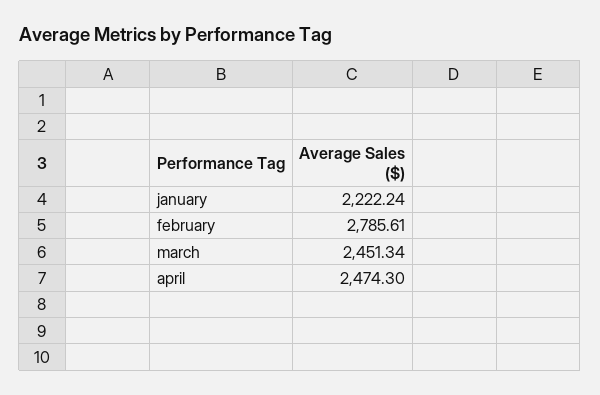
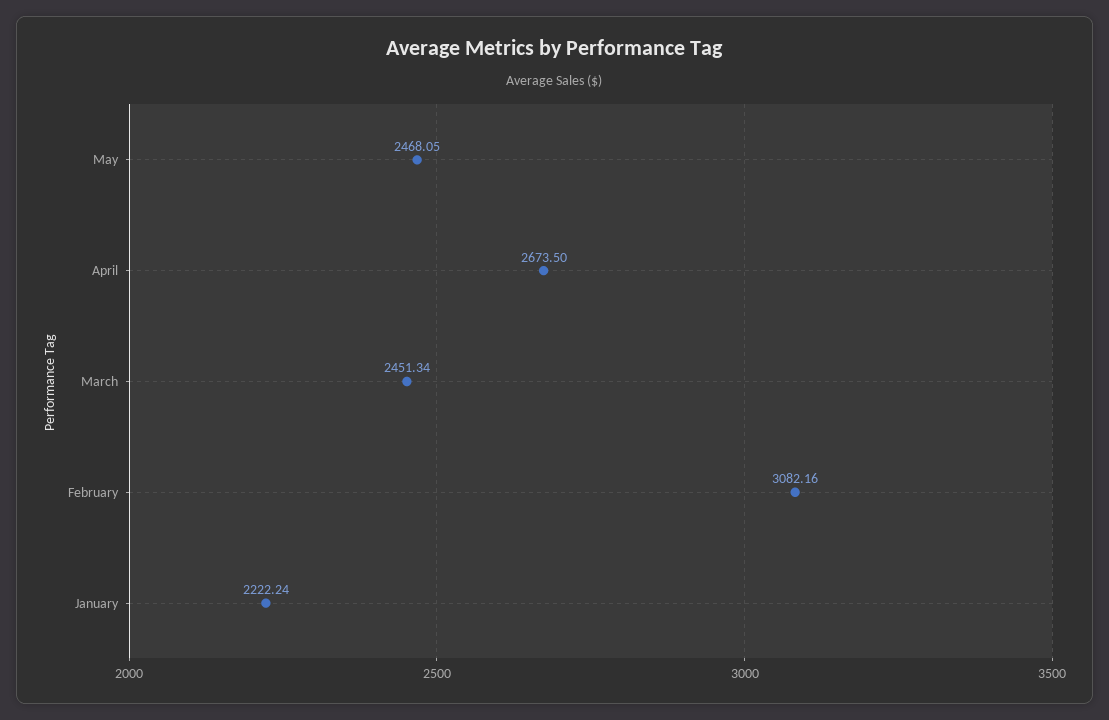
february: 2785.61 -> 3082.16
april: 2474.3 -> 2673.5
May: none -> 2468.05

